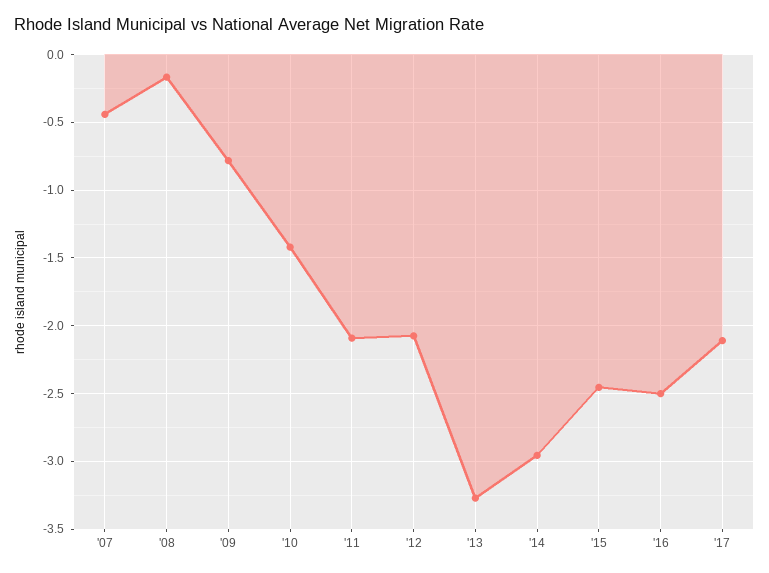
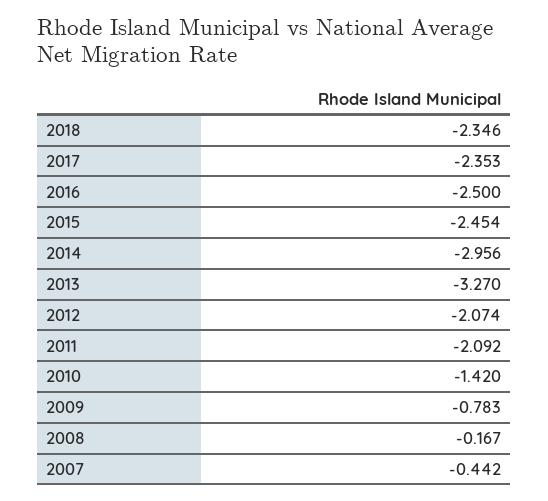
'17: -2.1 -> -2.353
2018: none -> -2.346

